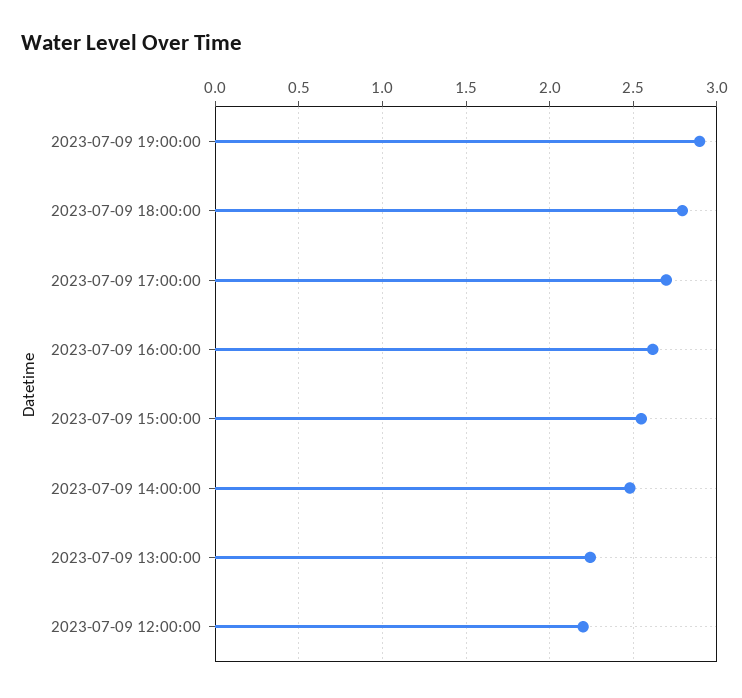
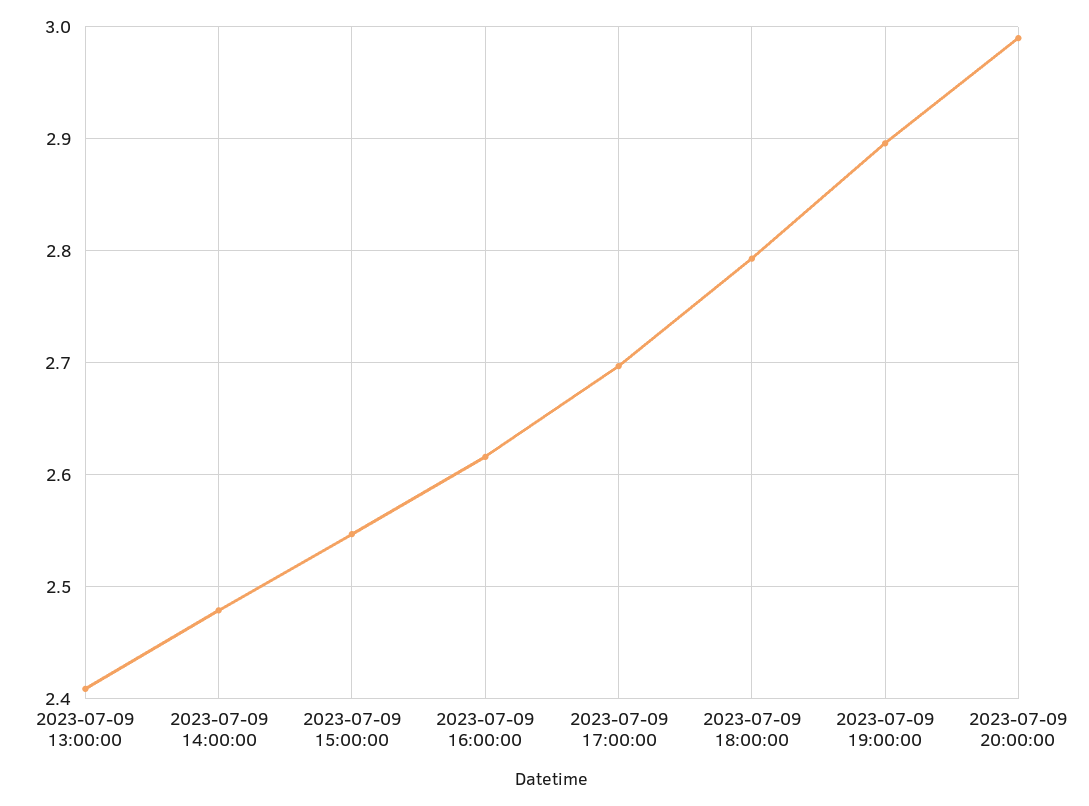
2023-07-09 13:00:00: 2.25 -> 2.41
2023-07-09 12:00:00: 2.2 -> none
2023-07-09 20:00:00: none -> 2.99

